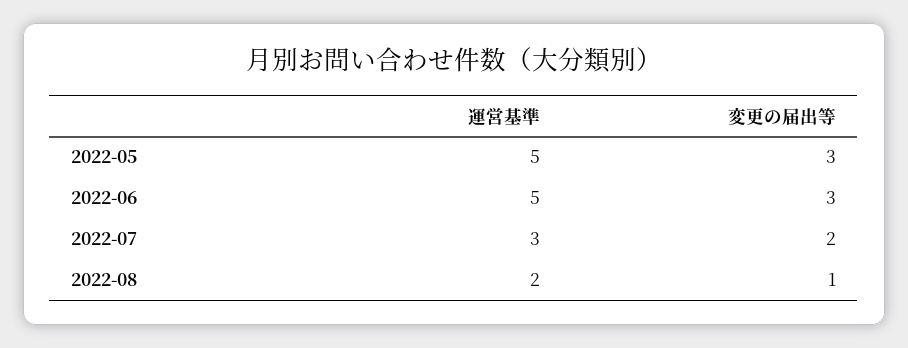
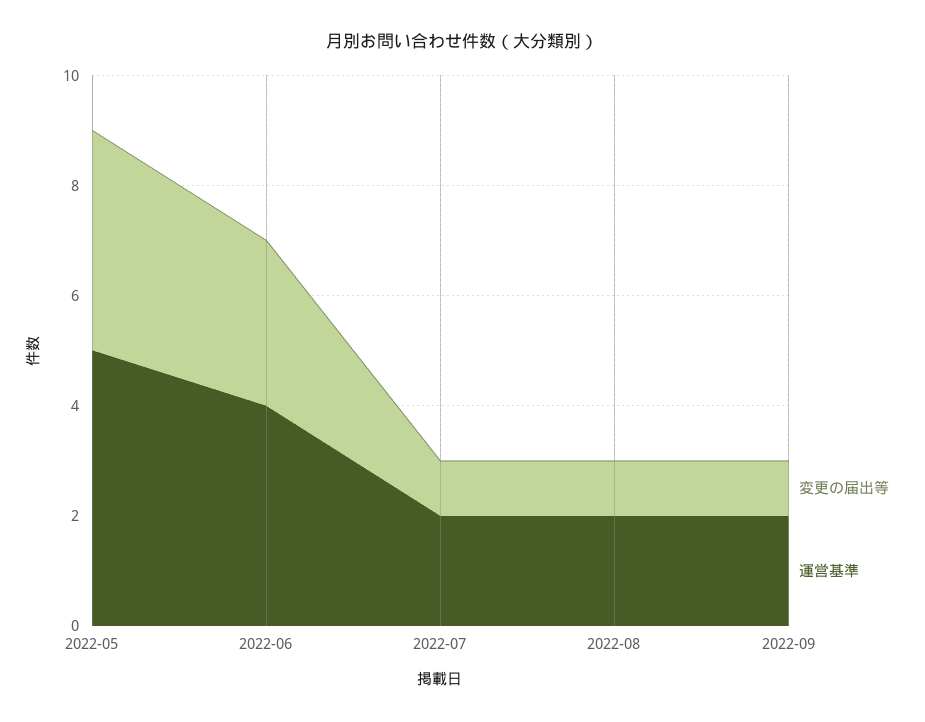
変更の届出等, 2022-05: 3 -> 4
運営基準, 2022-06: 5 -> 4
運営基準, 2022-07: 3 -> 2
変更の届出等, 2022-07: 2 -> 1
変更の届出等, 2022-09: none -> 1
運営基準, 2022-09: none -> 2

